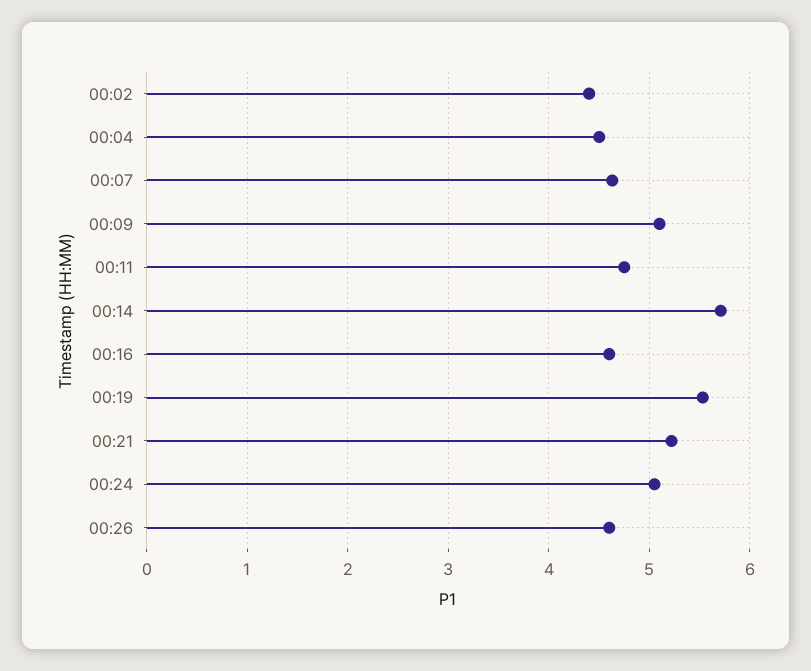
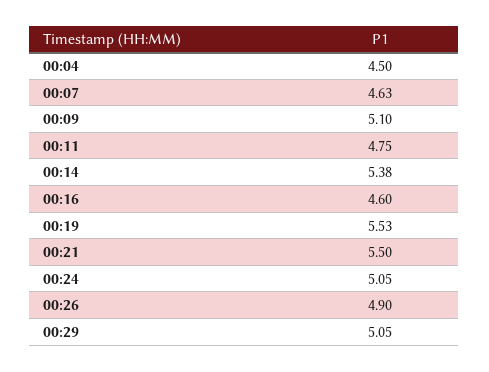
00:02: 4.4 -> none
00:14: 5.7 -> 5.38
00:21: 5.2 -> 5.5
00:26: 4.6 -> 4.9
00:29: none -> 5.05

